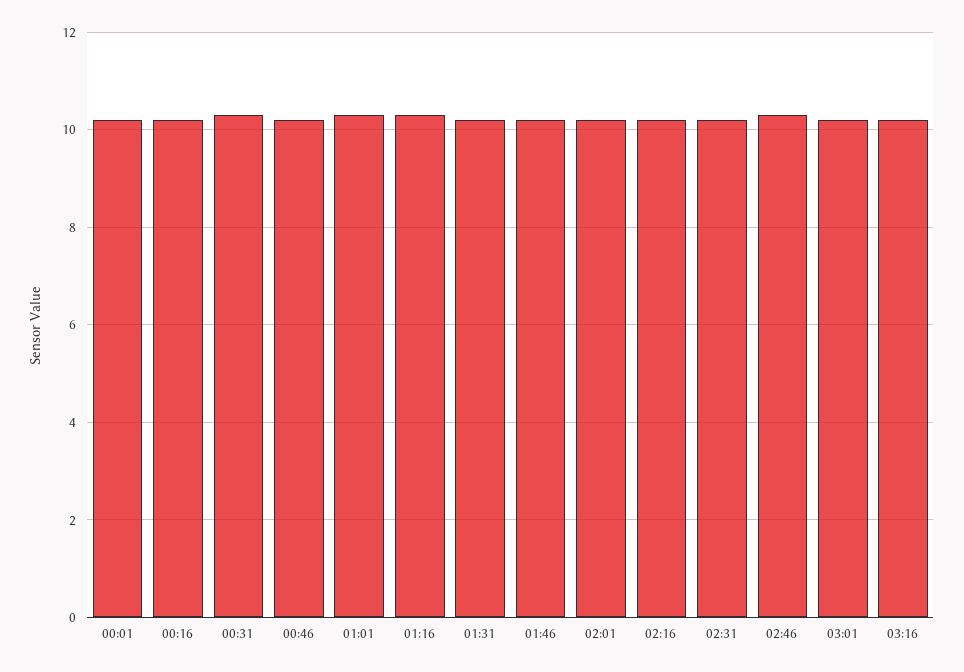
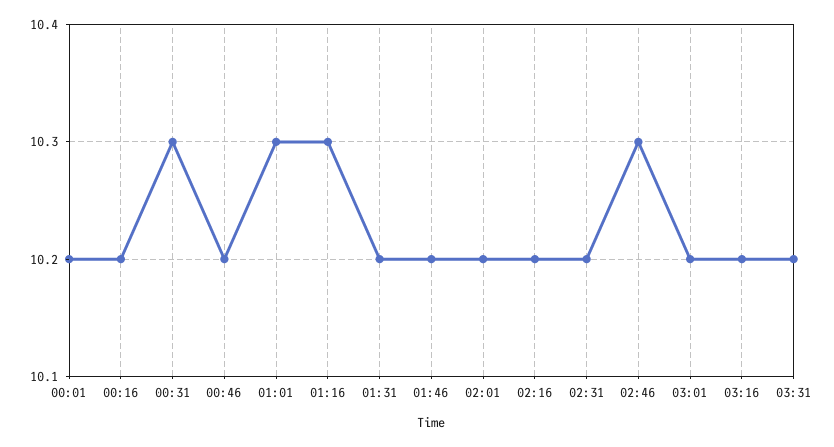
03:31: none -> 10.2

